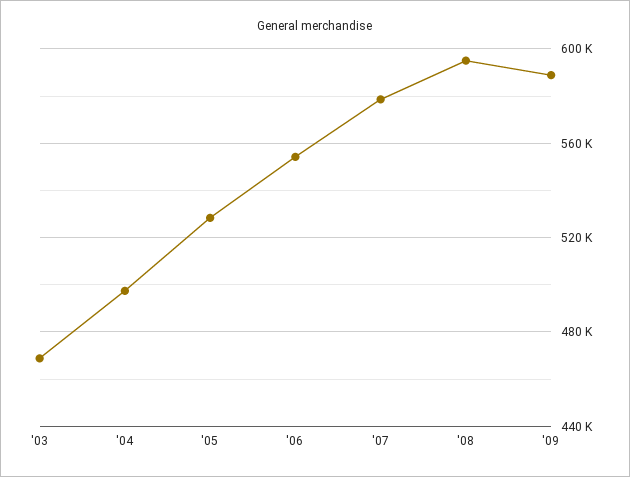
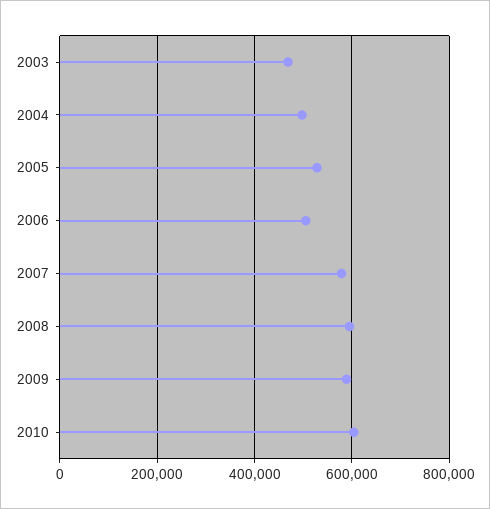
'06: 555000 -> 500000
2010: none -> 600000

